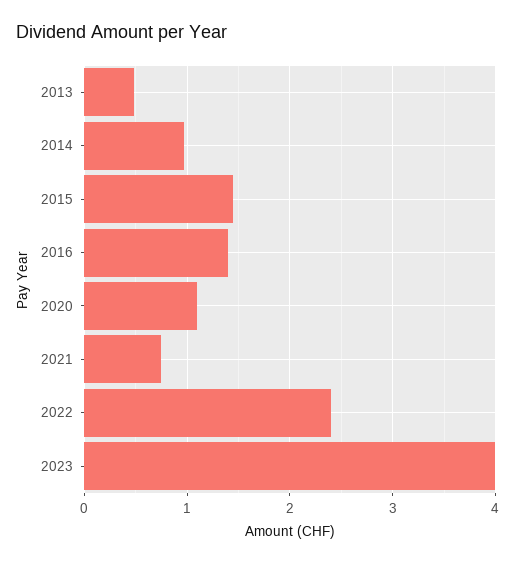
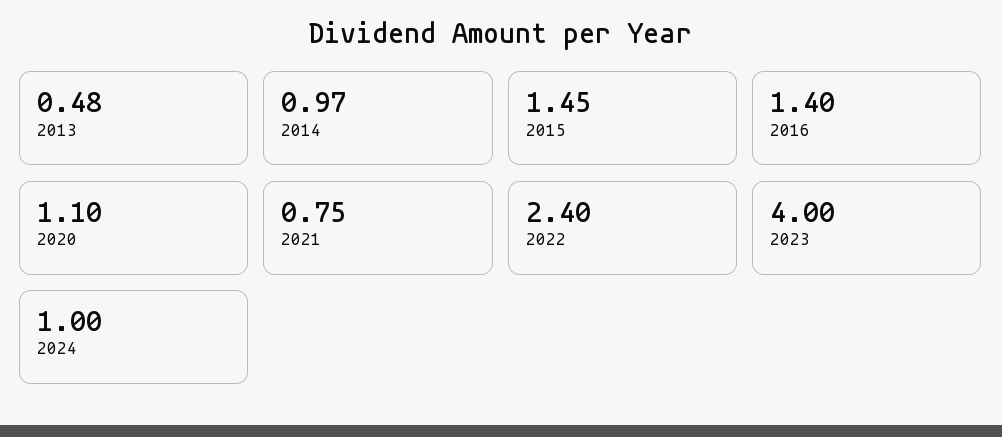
2024: none -> 1

